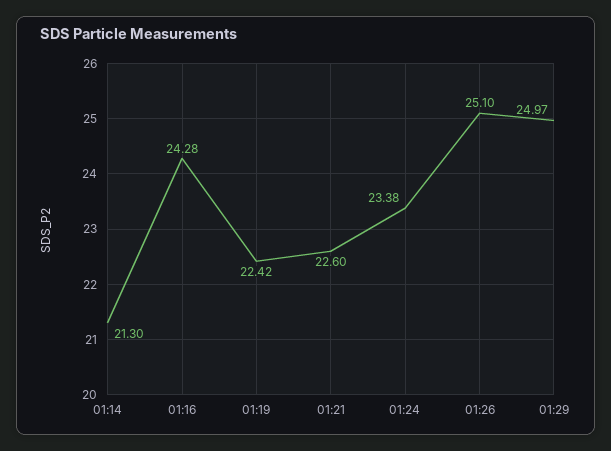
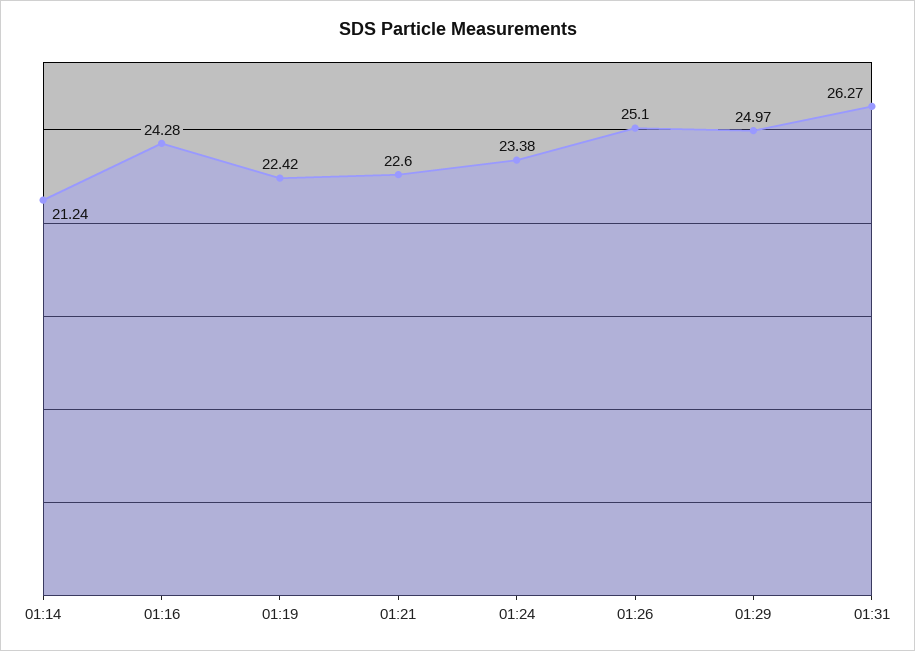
01:14: 21.3 -> 21.24
01:31: none -> 26.27

